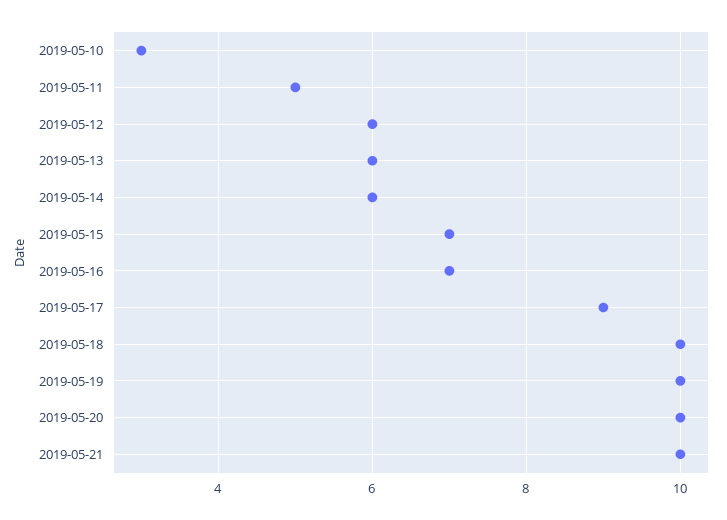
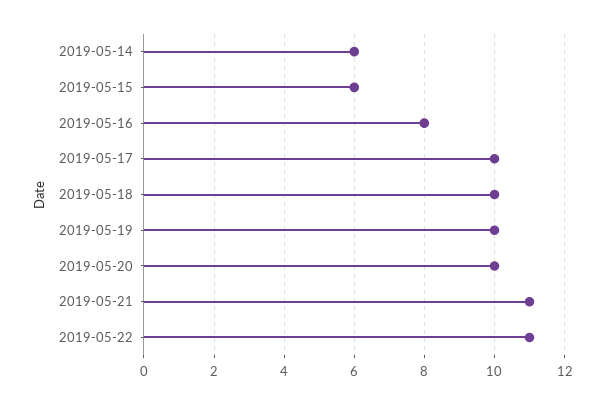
2019-05-10: 3 -> none
2019-05-11: 5 -> none
2019-05-12: 6 -> none
2019-05-13: 6 -> none
2019-05-15: 7 -> 6
2019-05-16: 7 -> 8
2019-05-17: 9 -> 10
2019-05-21: 10 -> 11
2019-05-22: none -> 11

